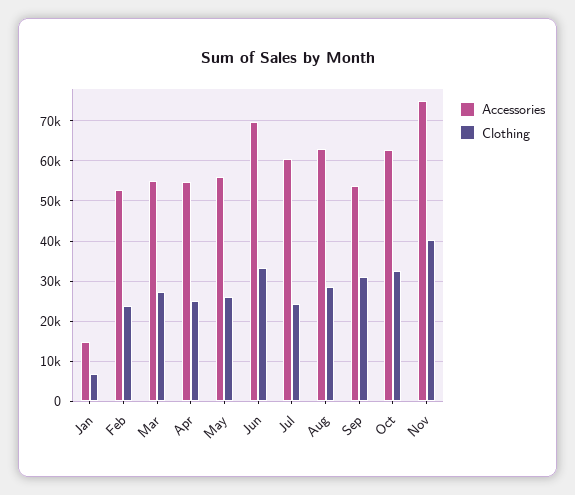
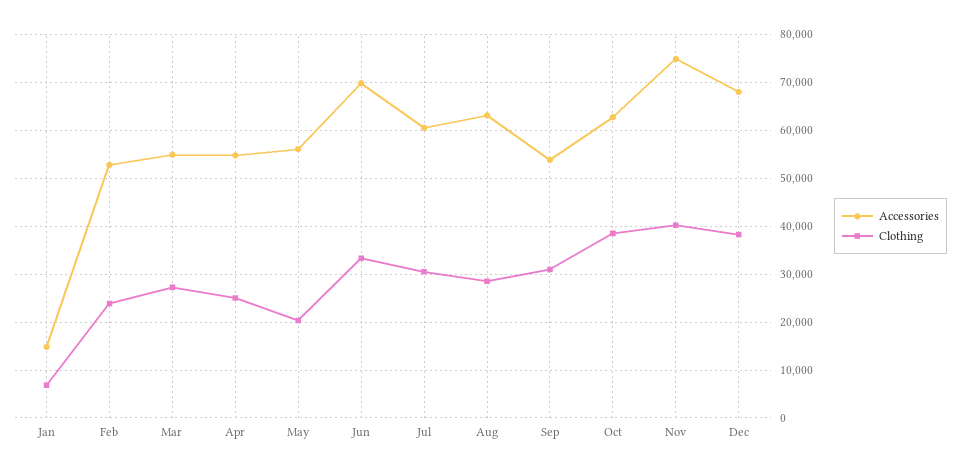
Clothing, May: 26000 -> 20000
Clothing, Jul: 24000 -> 30000
Clothing, Oct: 32000 -> 38000
Accessories, Dec: none -> 68000
Clothing, Dec: none -> 38000

